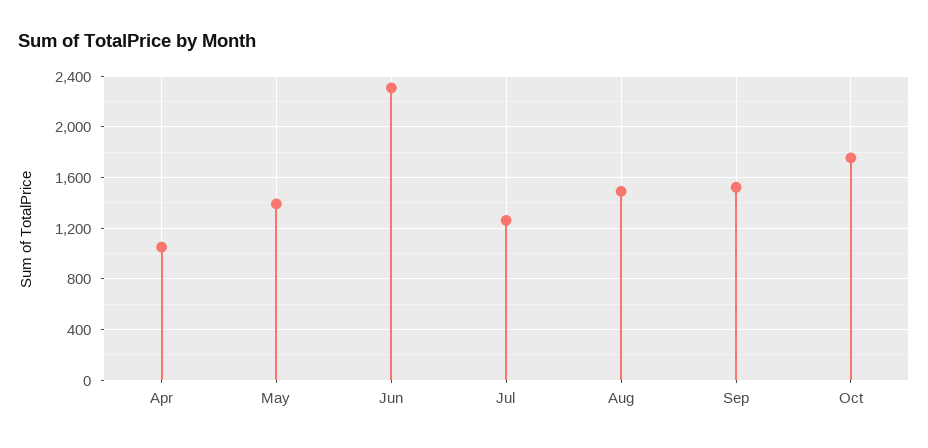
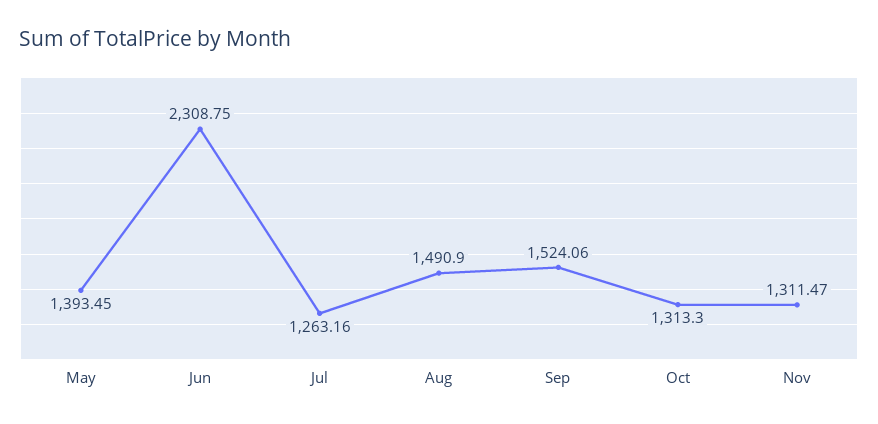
Apr: 1050 -> none
Oct: 1750 -> 1313.3
Nov: none -> 1311.47

